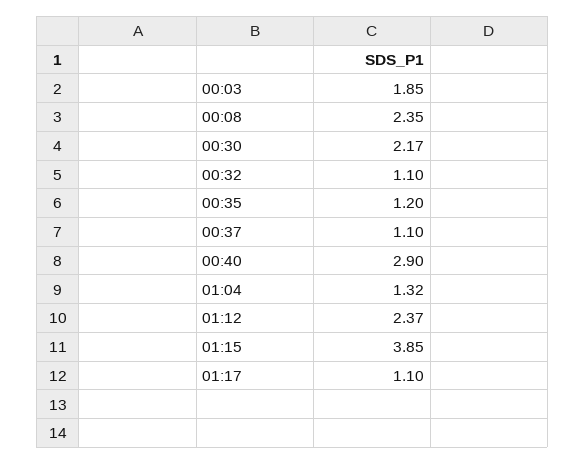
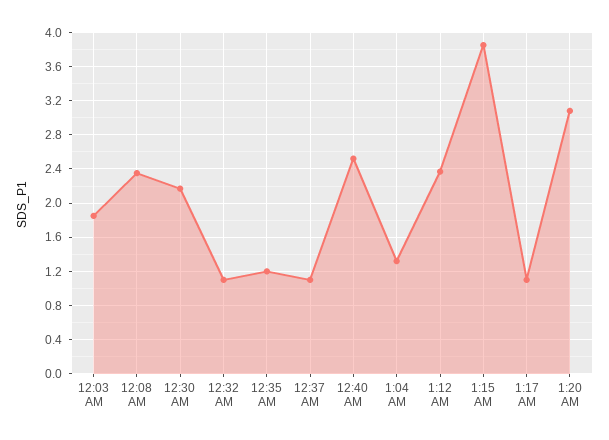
00:40: 2.9 -> 2.5
1:20 AM: none -> 3.1

